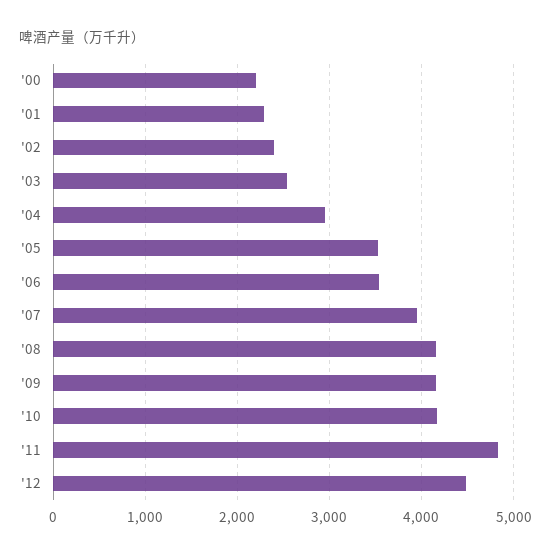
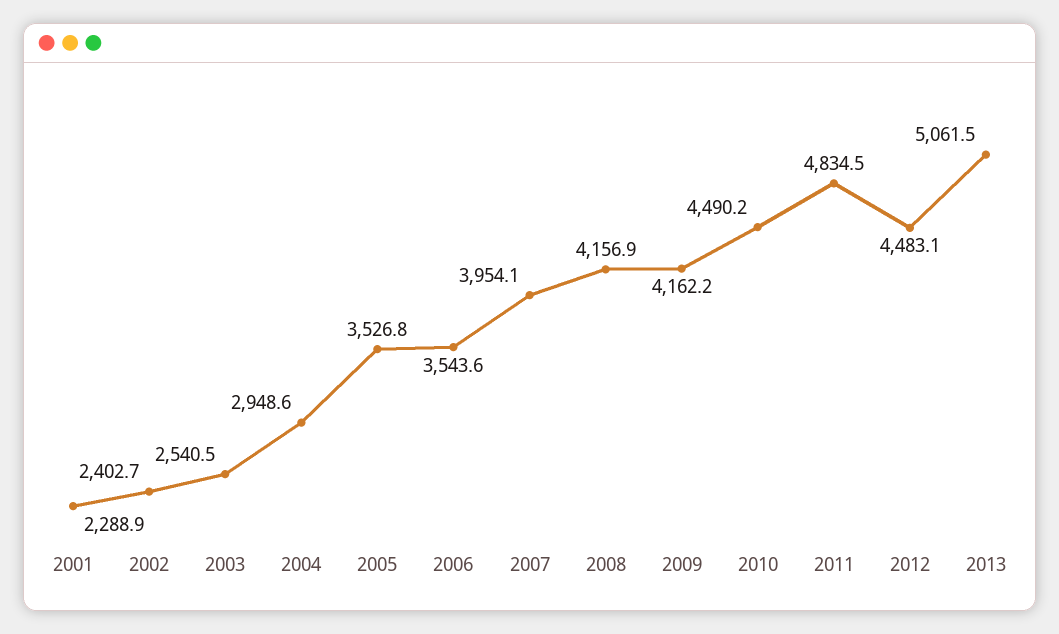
'00: 2200 -> none
'10: 4200 -> 4490.2
2013: none -> 5061.5

